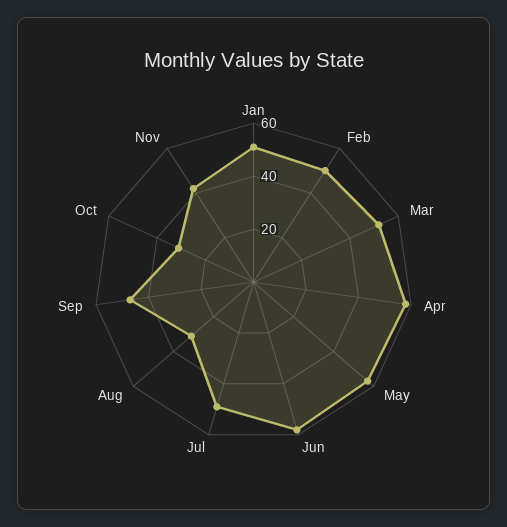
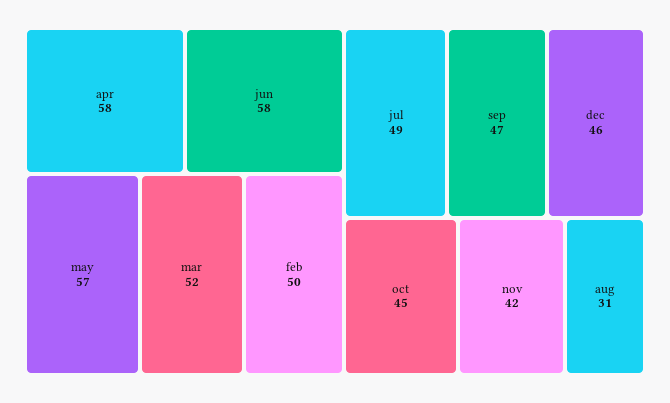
Jan: 50 -> none
Oct: 30 -> 45
dec: none -> 46

